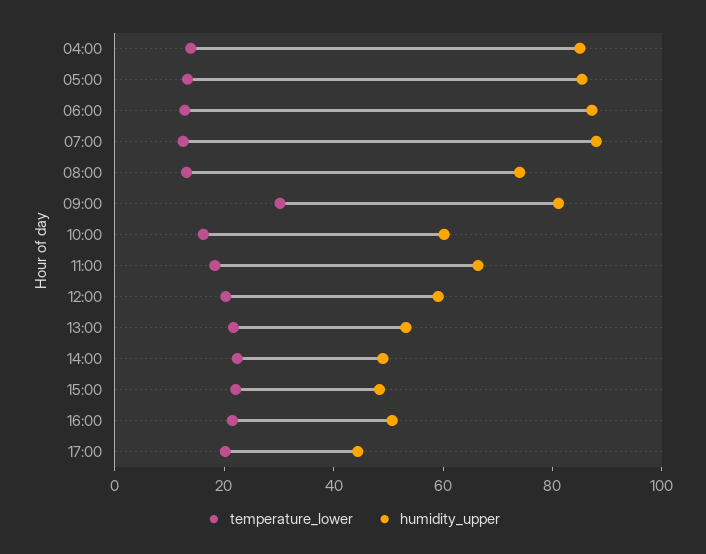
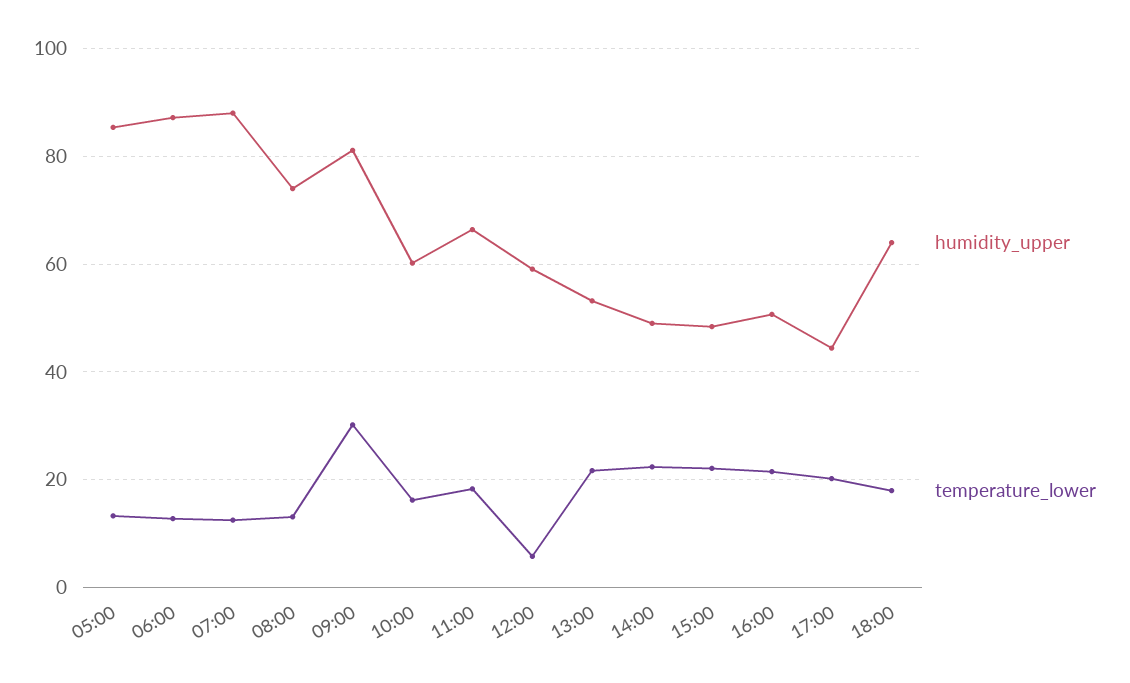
temperature_lower, 04:00: 15 -> none
humidity_upper, 04:00: 85 -> none
temperature_lower, 12:00: 20 -> 6
humidity_upper, 18:00: none -> 64
temperature_lower, 18:00: none -> 18

